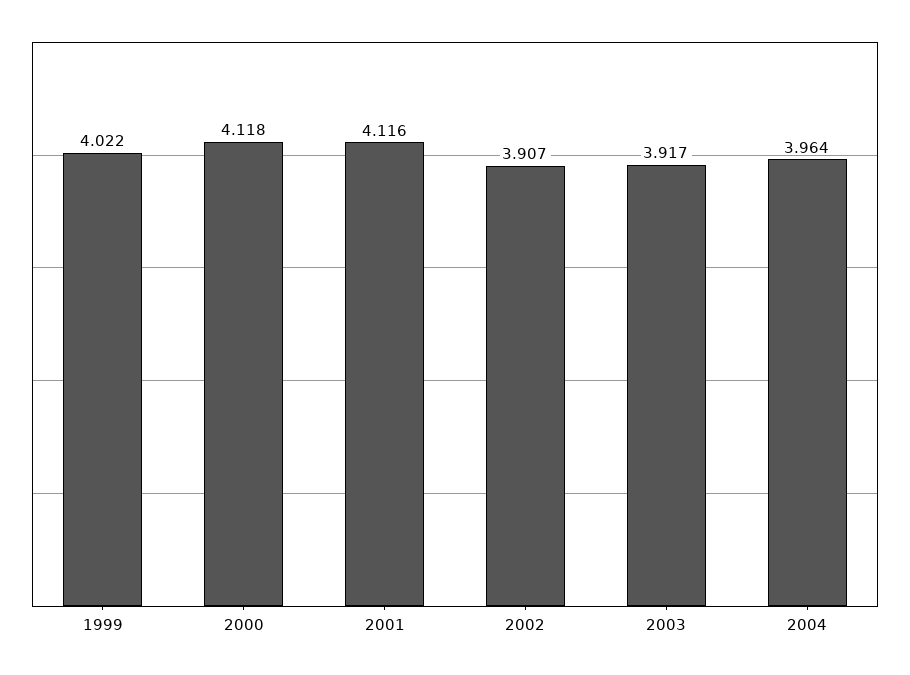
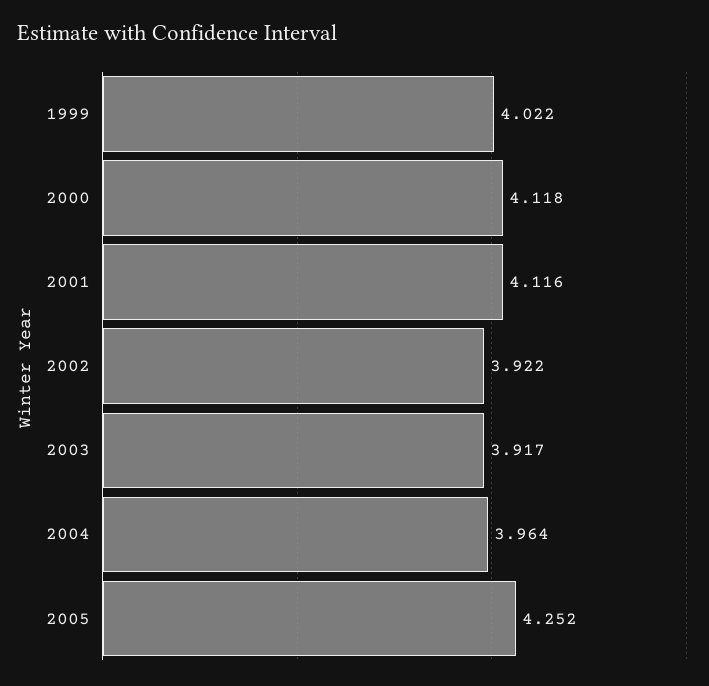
2002: 3.907 -> 3.922
2005: none -> 4.252

